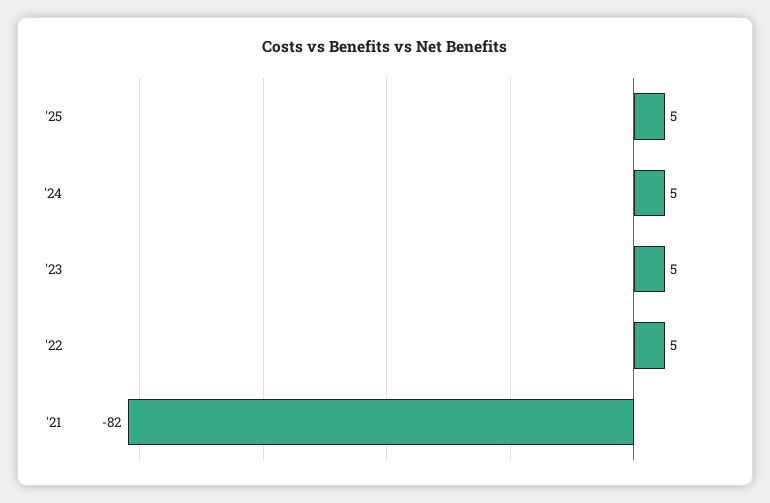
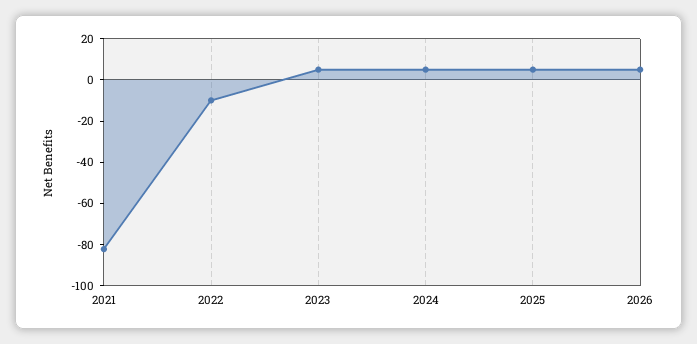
'22: 5 -> -10
2026: none -> 5

